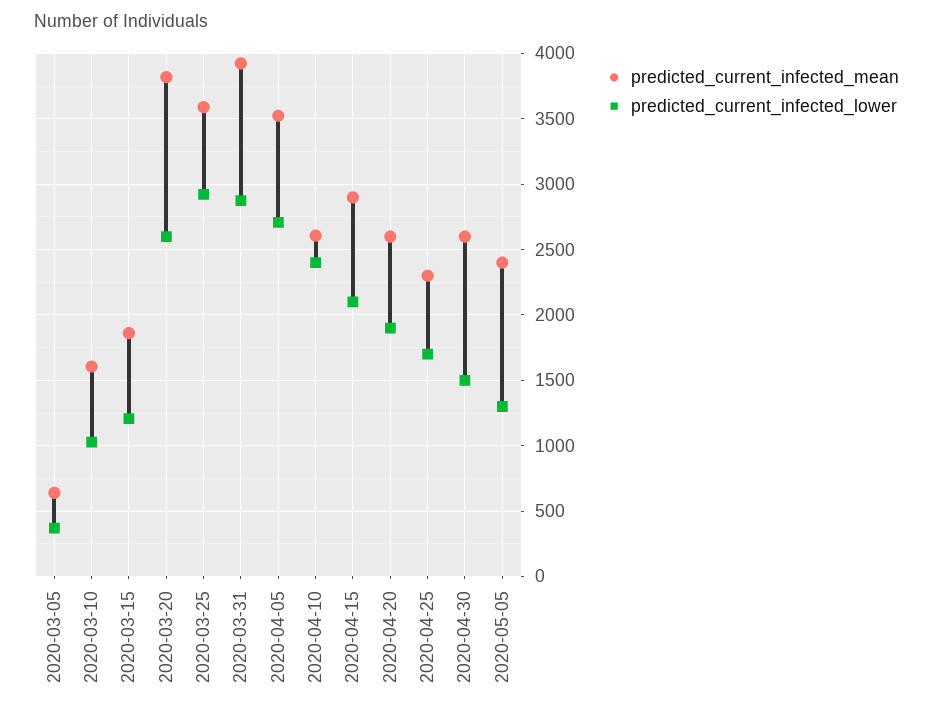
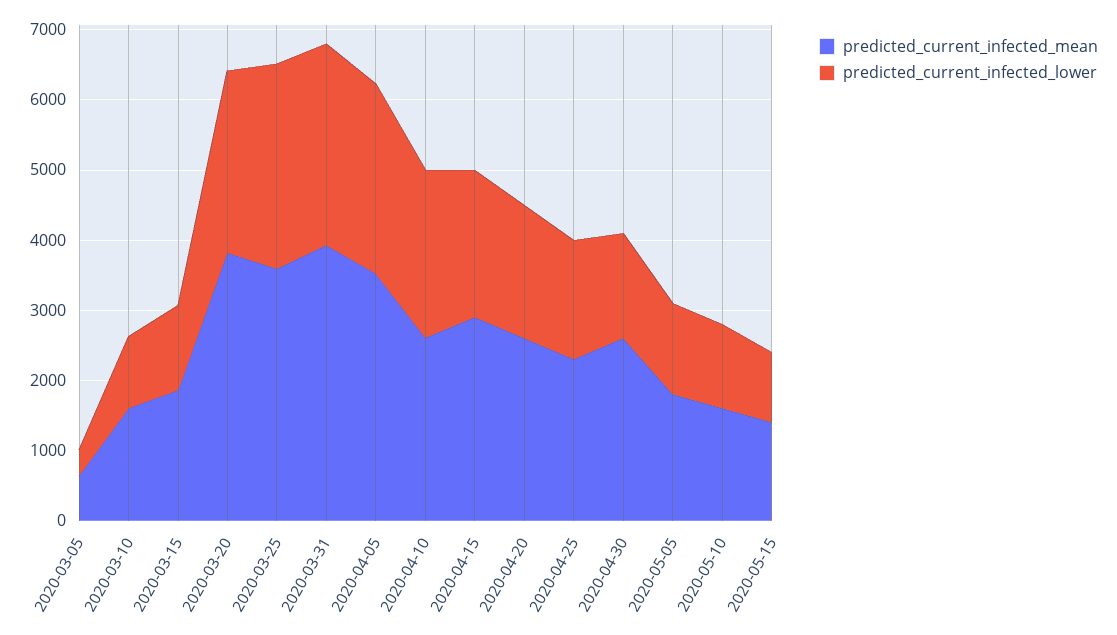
predicted_current_infected_mean, 2020-05-05: 2400 -> 1800
predicted_current_infected_mean, 2020-05-10: none -> 1600
predicted_current_infected_lower, 2020-05-10: none -> 1200
predicted_current_infected_mean, 2020-05-15: none -> 1400
predicted_current_infected_lower, 2020-05-15: none -> 1000

